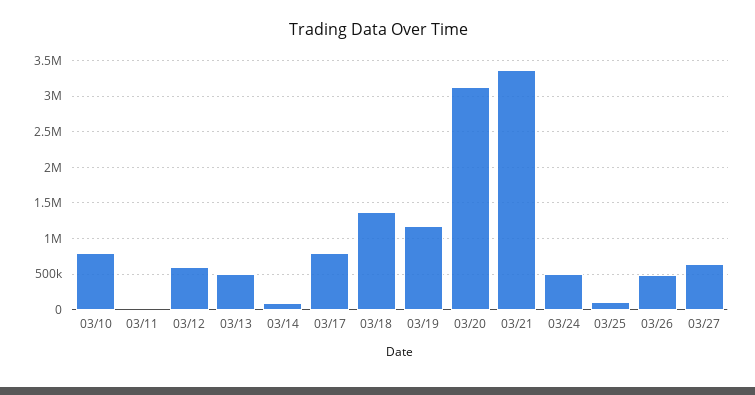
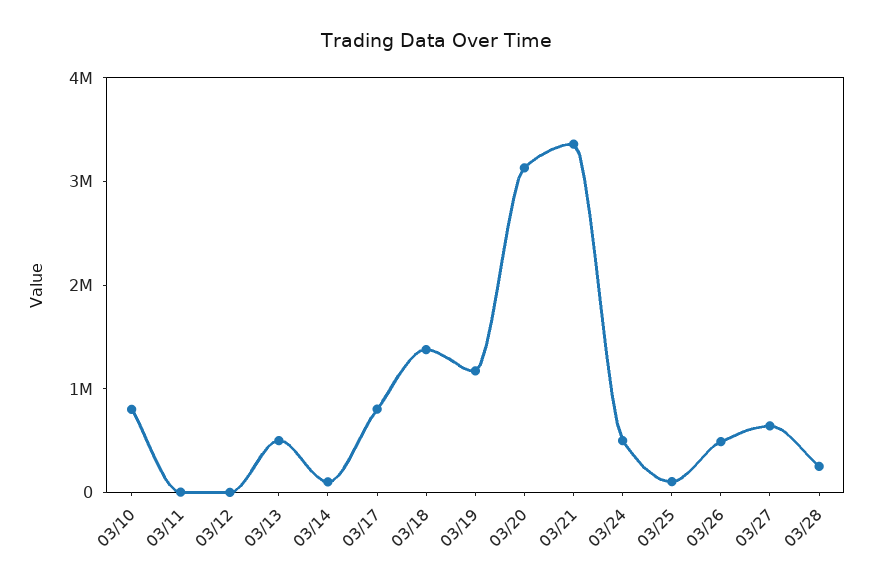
03/12: 600000 -> 0
03/28: none -> 200000

